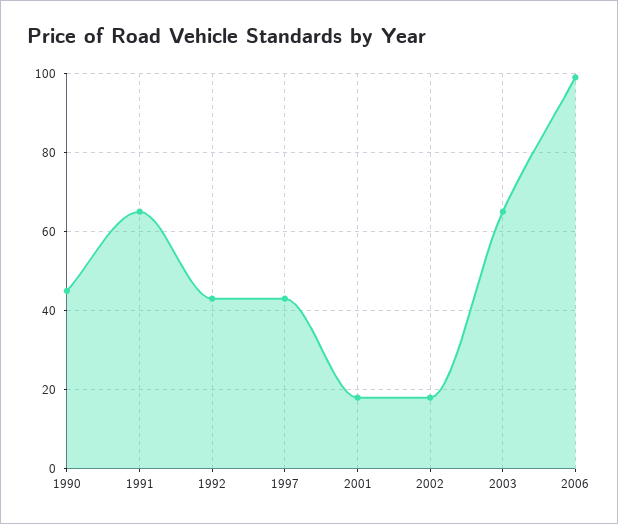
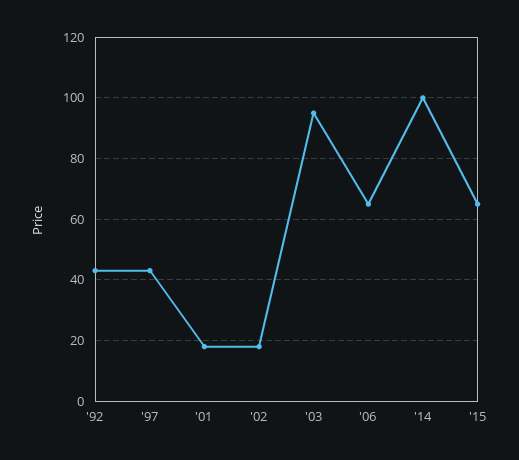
1990: 45 -> none
1991: 65 -> none
2003: 65 -> 95
2006: 100 -> 65
'14: none -> 100
'15: none -> 65

